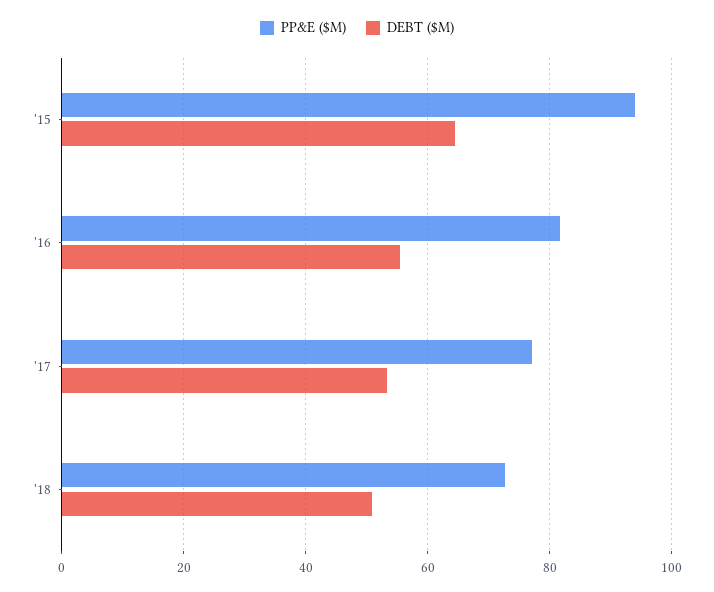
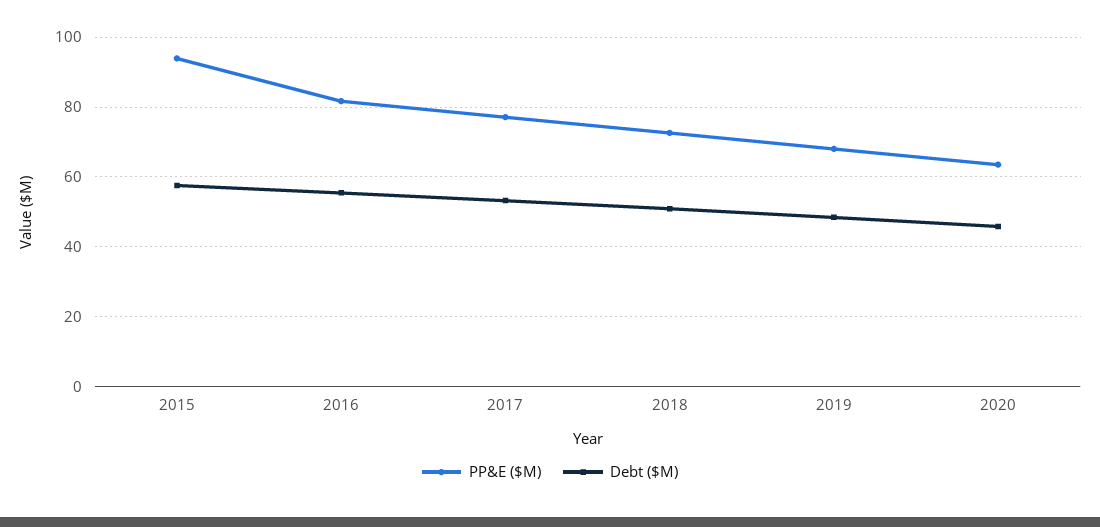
DEBT ($M), '15: 64 -> 58
PP&E ($M), 2019: none -> 68
DEBT ($M), 2019: none -> 48
PP&E ($M), 2020: none -> 64
DEBT ($M), 2020: none -> 46

